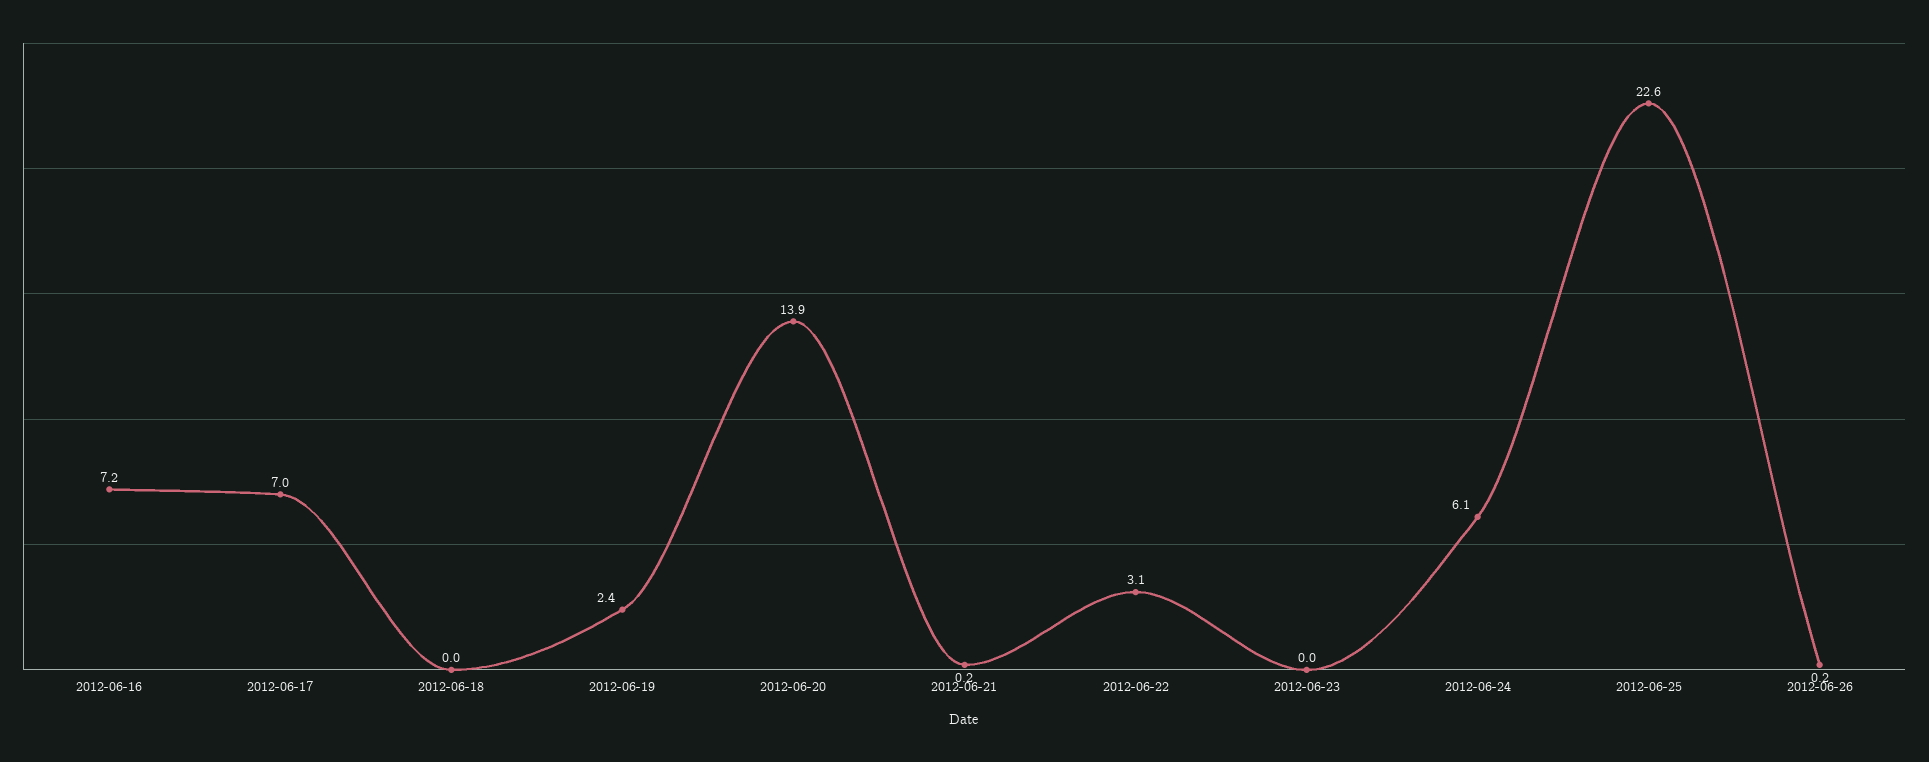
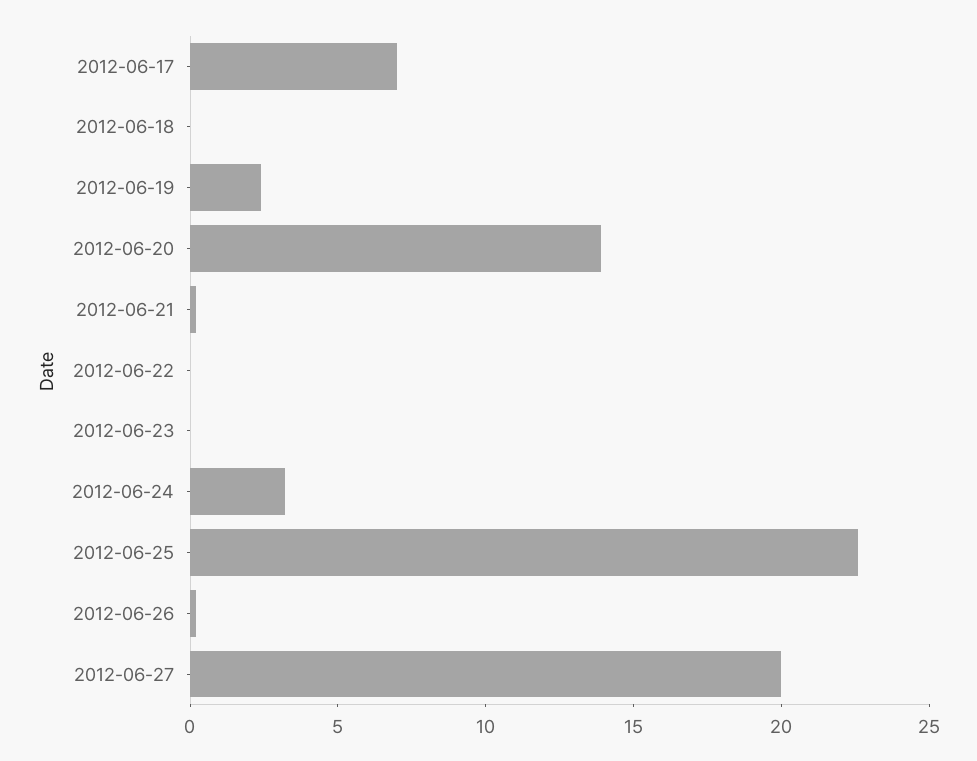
2012-06-16: 7.2 -> none
2012-06-22: 3.1 -> 0
2012-06-24: 6.1 -> 3
2012-06-27: none -> 20

